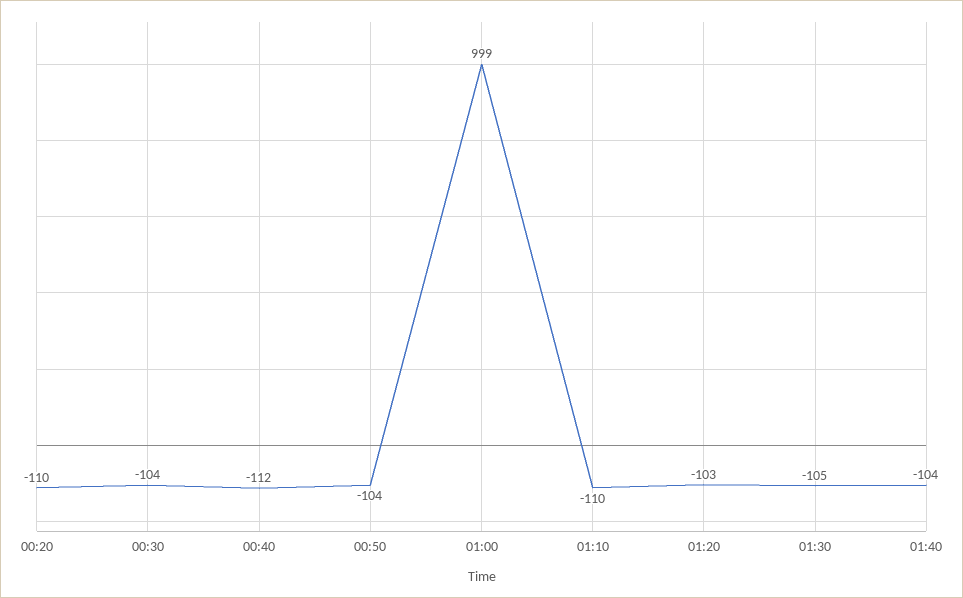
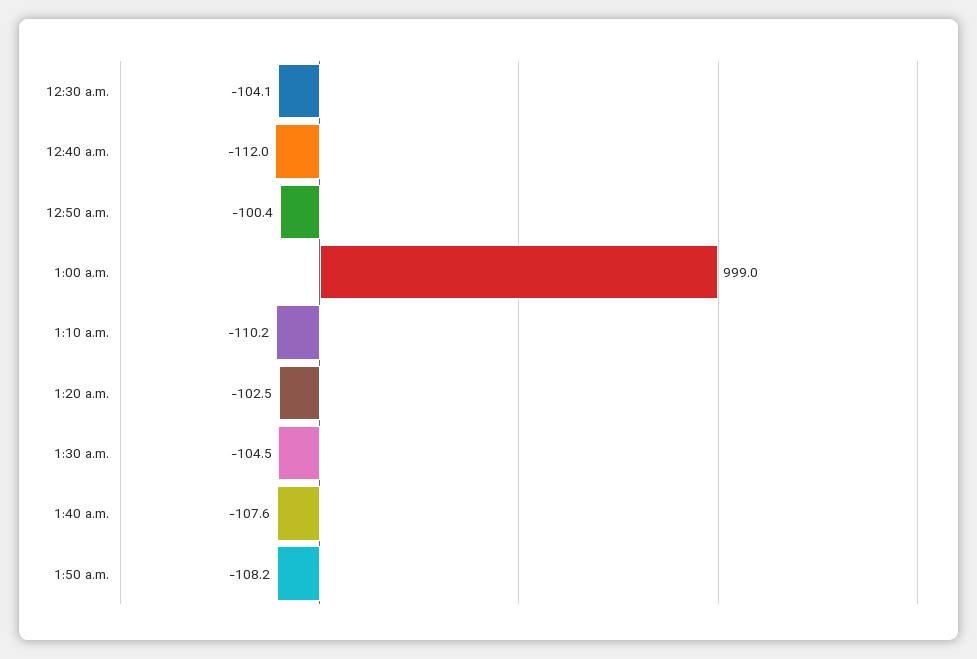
00:20: -110 -> none
00:50: -104 -> -100.4
01:40: -104 -> -107.6
1:50 a.m.: none -> -108.2

